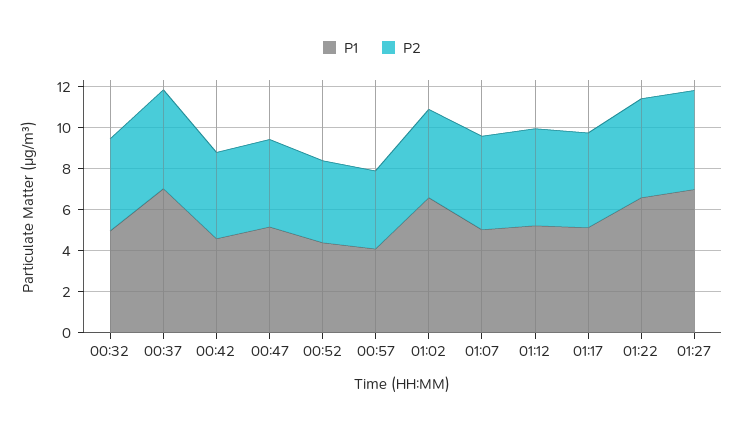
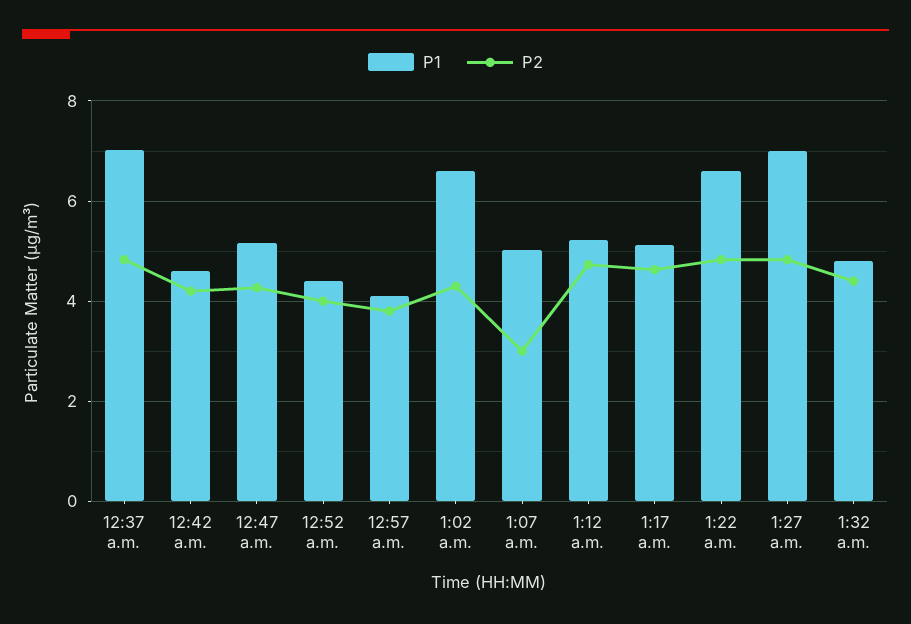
P1, 00:32: 5 -> none
P2, 00:32: 4.5 -> none
P2, 01:07: 4.5 -> 3
P1, 1:32 a.m.: none -> 4.8
P2, 1:32 a.m.: none -> 4.4

